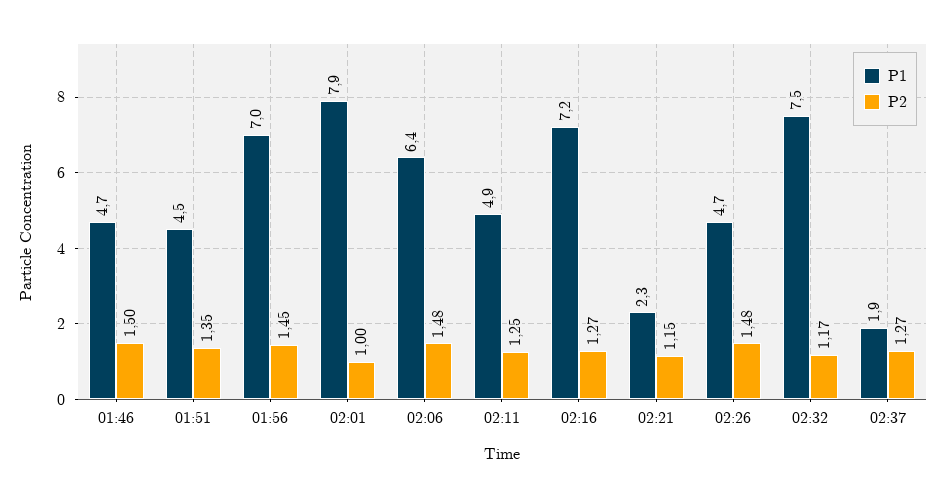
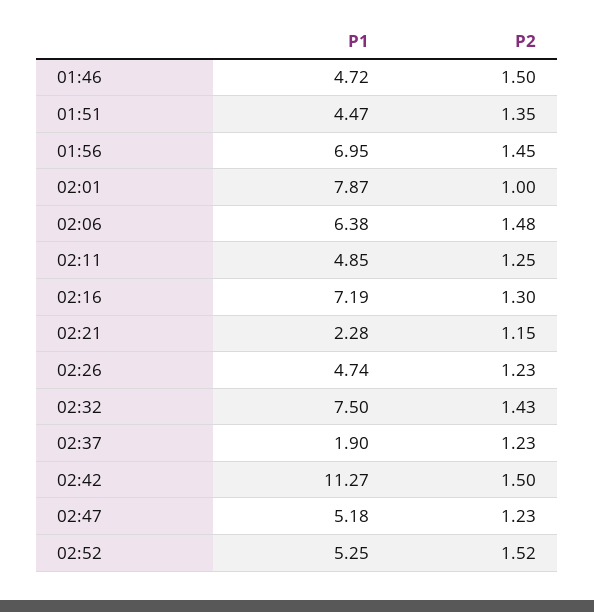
P2, 02:16: 1.27 -> 1.3
P2, 02:26: 1.48 -> 1.23
P2, 02:32: 1.17 -> 1.43
P2, 02:37: 1.27 -> 1.23
P1, 02:42: none -> 11.27
P2, 02:42: none -> 1.5
P1, 02:47: none -> 5.18
P2, 02:47: none -> 1.23
P1, 02:52: none -> 5.25
P2, 02:52: none -> 1.52

